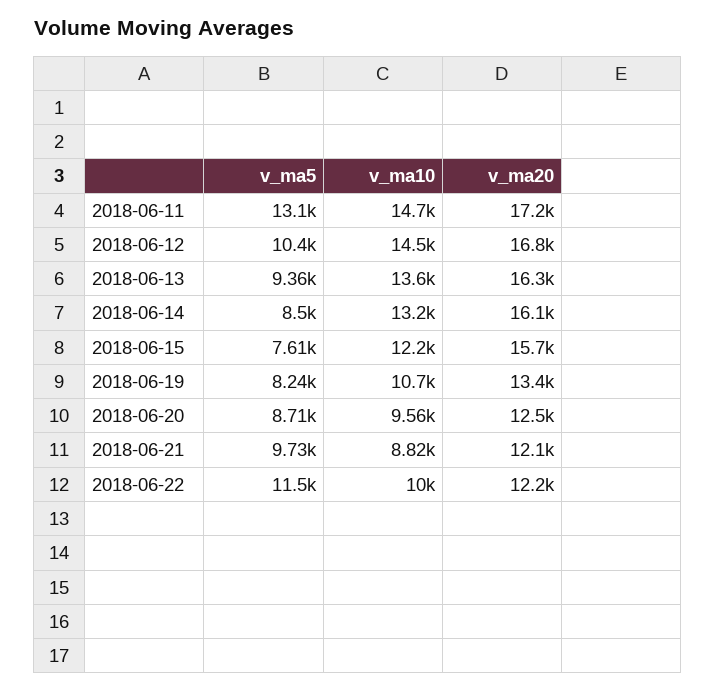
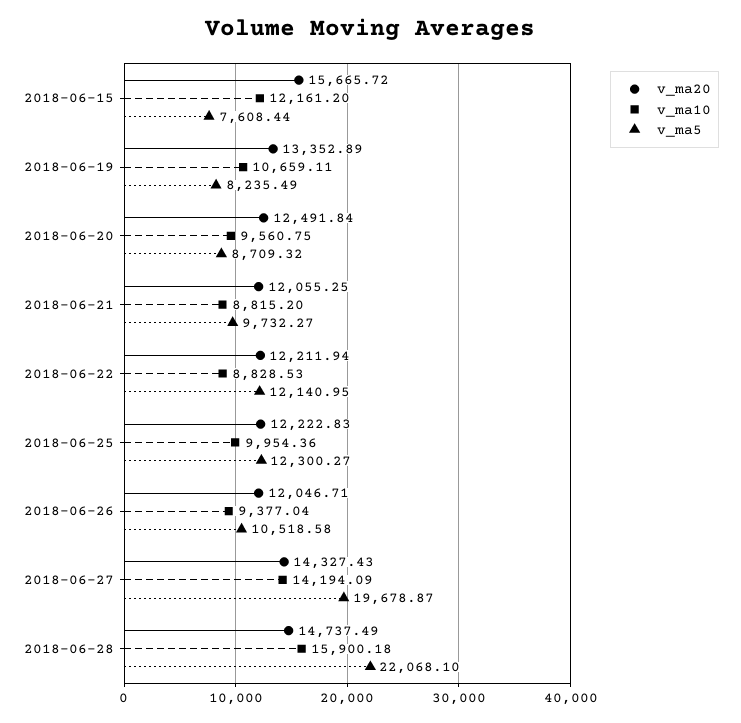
v_ma5, 2018-06-11: 13100 -> none
v_ma10, 2018-06-11: 14700 -> none
v_ma20, 2018-06-11: 17200 -> none
v_ma5, 2018-06-12: 10400 -> none
v_ma10, 2018-06-12: 14500 -> none
v_ma20, 2018-06-12: 16800 -> none
v_ma5, 2018-06-13: 9360 -> none
v_ma10, 2018-06-13: 13600 -> none
v_ma20, 2018-06-13: 16300 -> none
v_ma5, 2018-06-14: 8500 -> none
v_ma10, 2018-06-14: 13200 -> none
v_ma20, 2018-06-14: 16100 -> none
v_ma5, 2018-06-22: 11500 -> 12140.95
v_ma10, 2018-06-22: 10000 -> 8828.53
v_ma20, 2018-06-25: none -> 12222.83
v_ma10, 2018-06-25: none -> 9954.36
v_ma5, 2018-06-25: none -> 12300.27
v_ma20, 2018-06-26: none -> 12046.71
v_ma10, 2018-06-26: none -> 9377.04
v_ma5, 2018-06-26: none -> 10518.58
v_ma20, 2018-06-27: none -> 14327.43
v_ma10, 2018-06-27: none -> 14194.09
v_ma5, 2018-06-27: none -> 19678.87
v_ma20, 2018-06-28: none -> 14737.49
v_ma10, 2018-06-28: none -> 15900.18
v_ma5, 2018-06-28: none -> 22068.1

